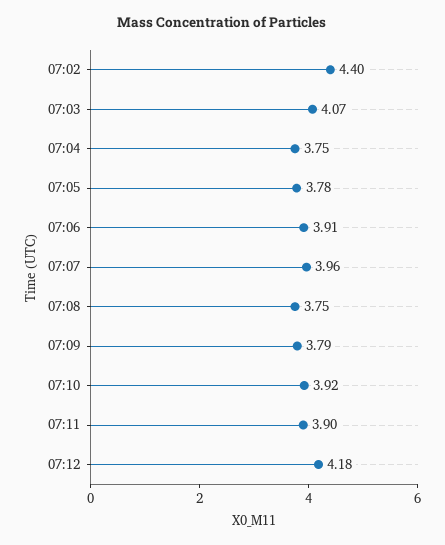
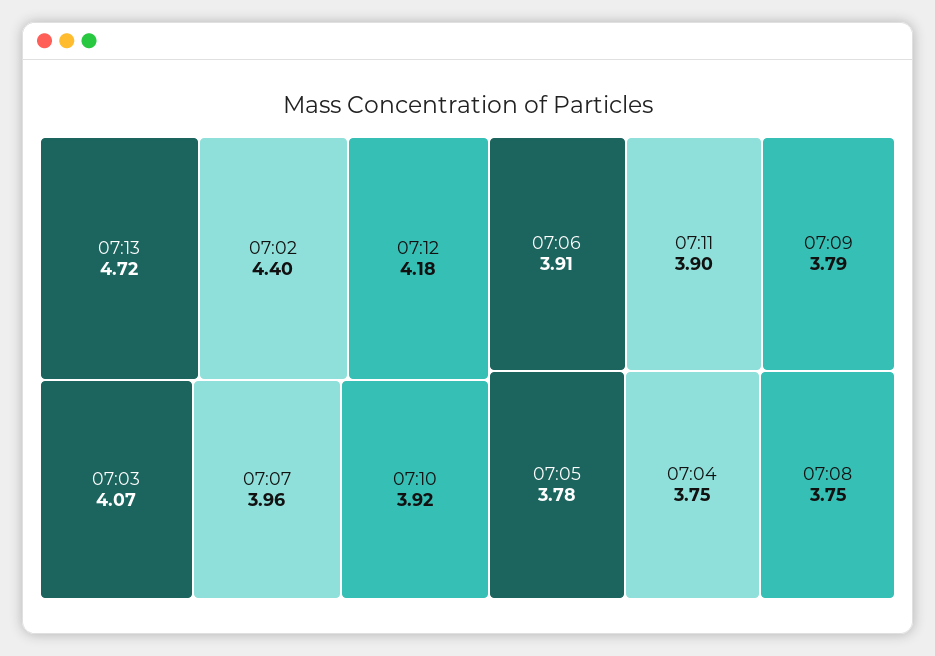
07:13: none -> 4.72

